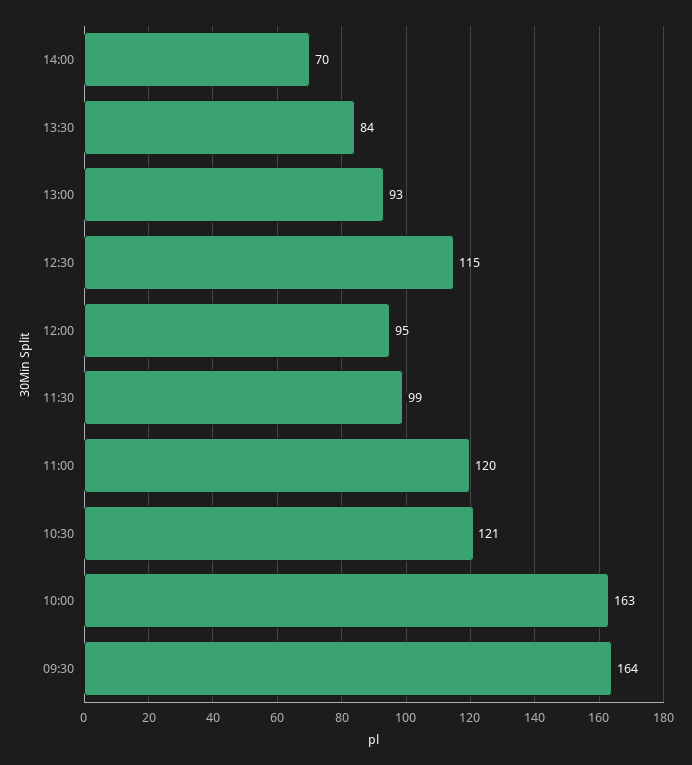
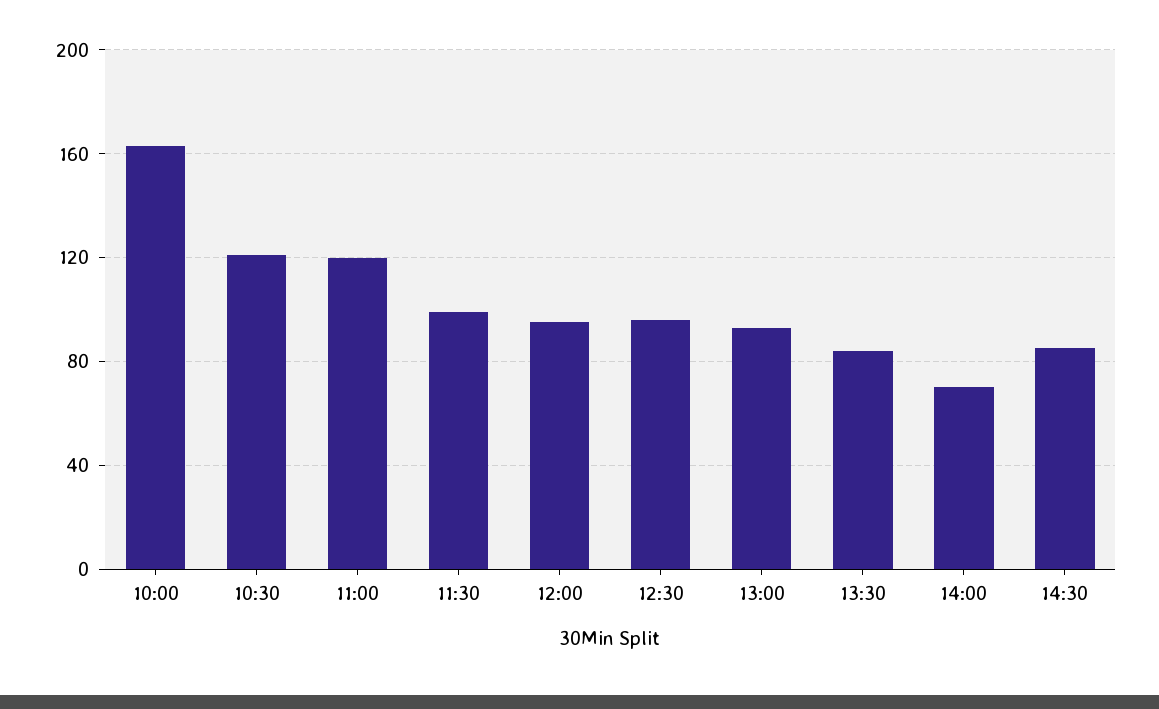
12:30: 115 -> 95
09:30: 164 -> none
14:30: none -> 85

